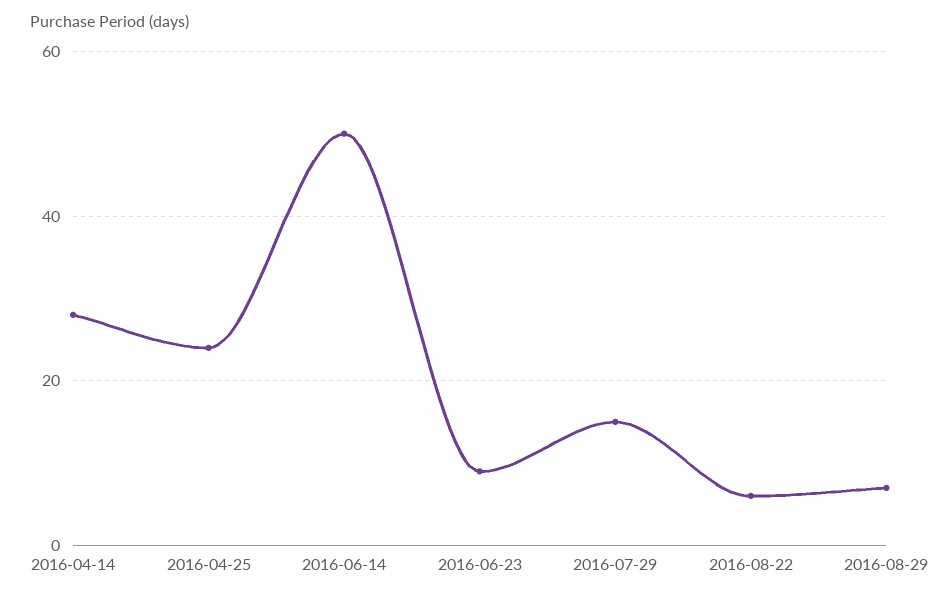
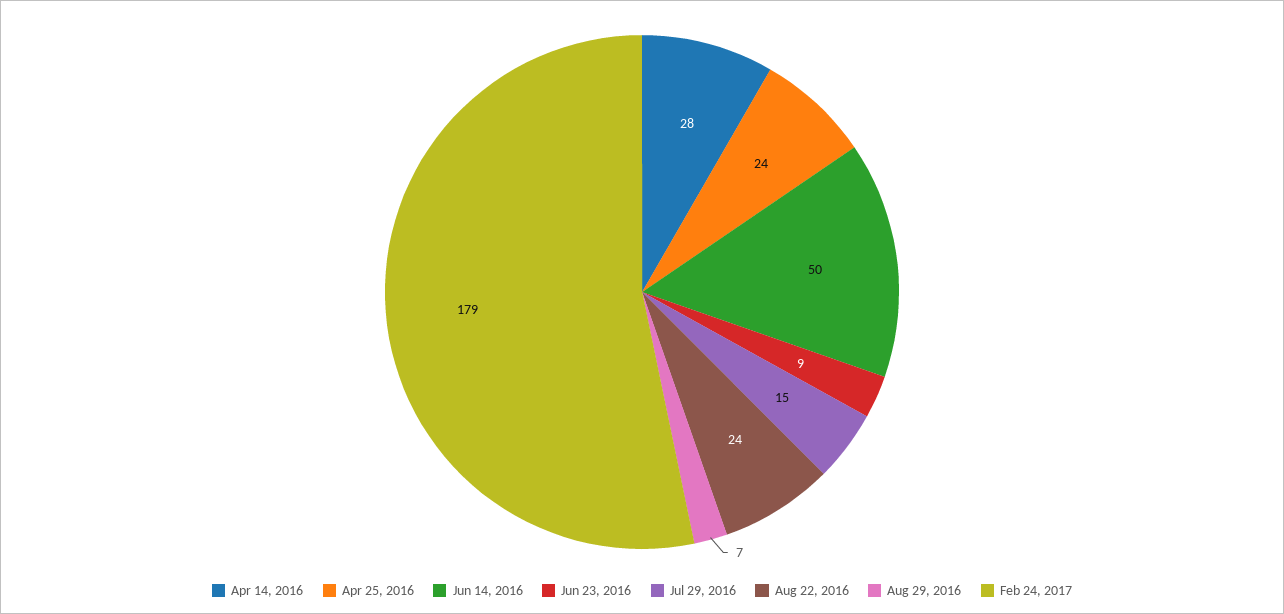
2016-08-22: 5 -> 24
Feb 24, 2017: none -> 179

